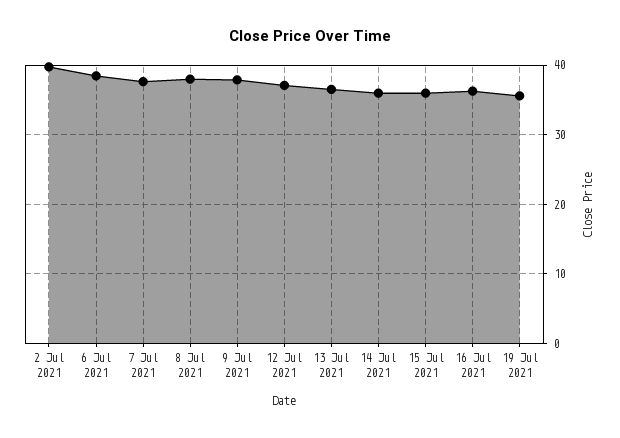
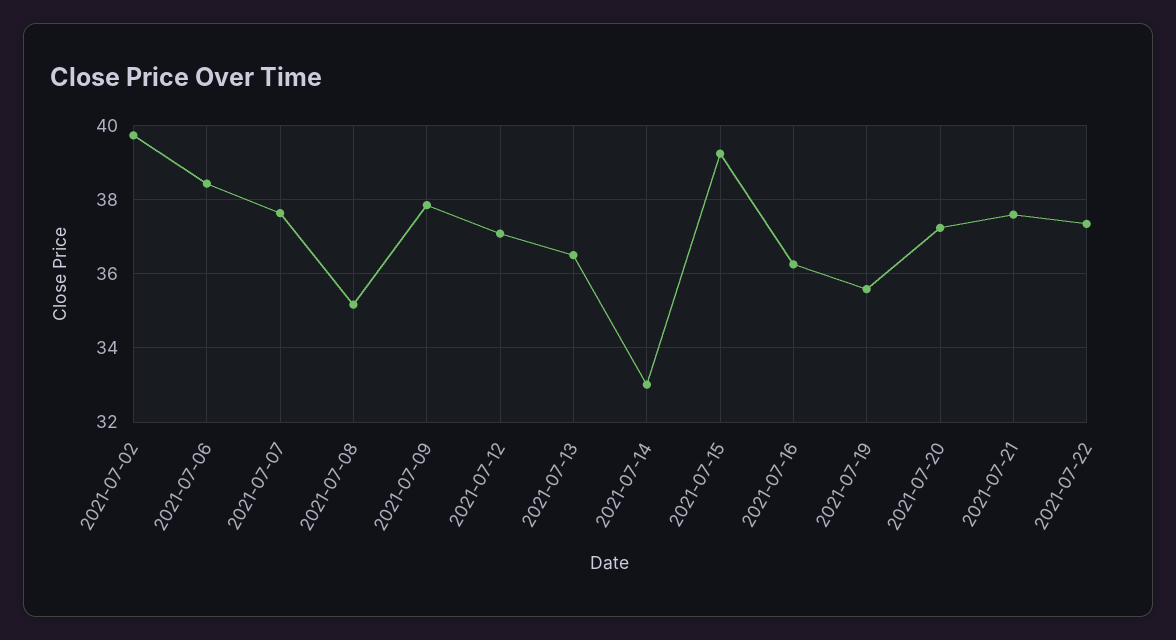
8 Jul 2021: 38 -> 35.2
14 Jul 2021: 36 -> 33
15 Jul 2021: 36 -> 39.2
2021-07-20: none -> 37.2
2021-07-21: none -> 37.6
2021-07-22: none -> 37.4

